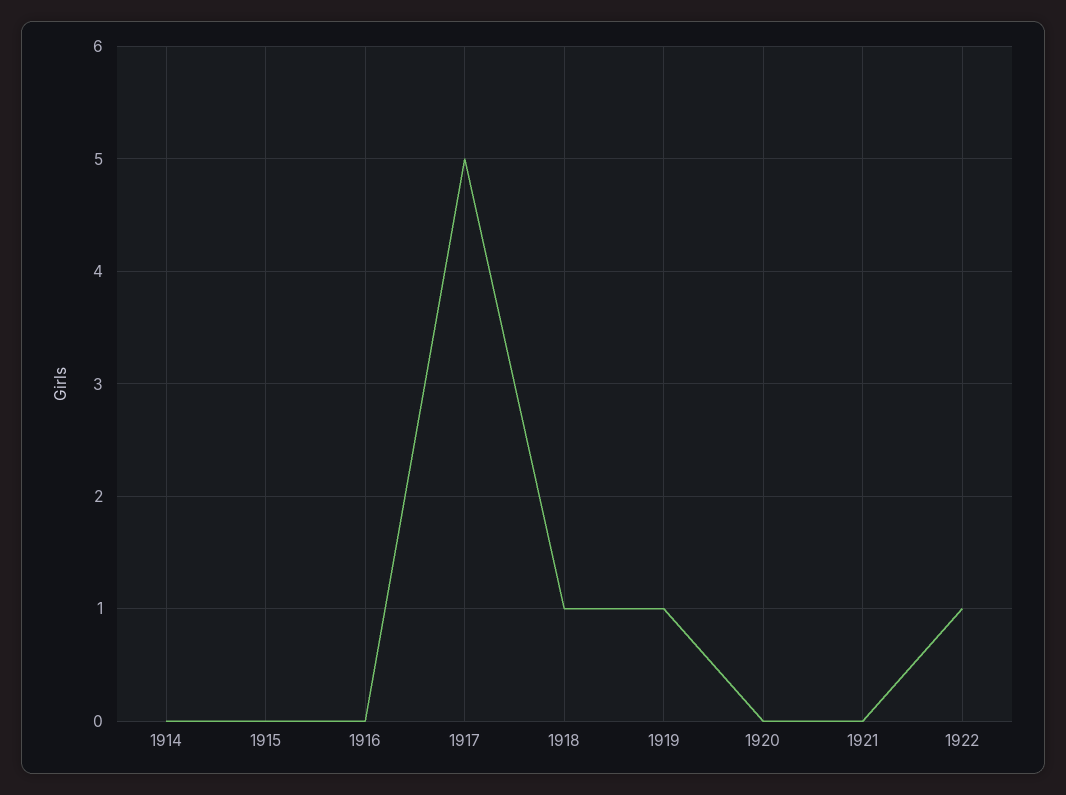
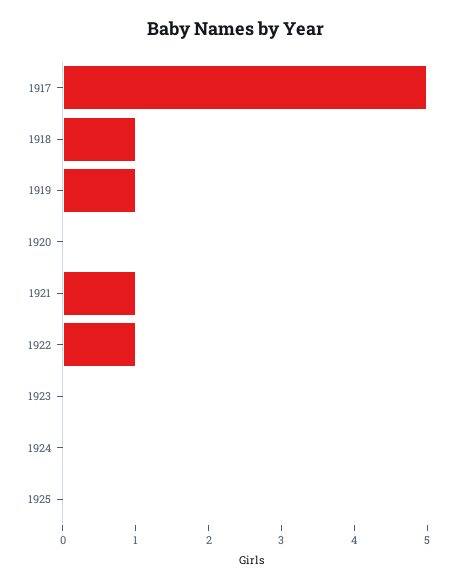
1914: 0 -> none
1915: 0 -> none
1916: 0 -> none
1921: 0 -> 1
1923: none -> 0
1924: none -> 0
1925: none -> 0

